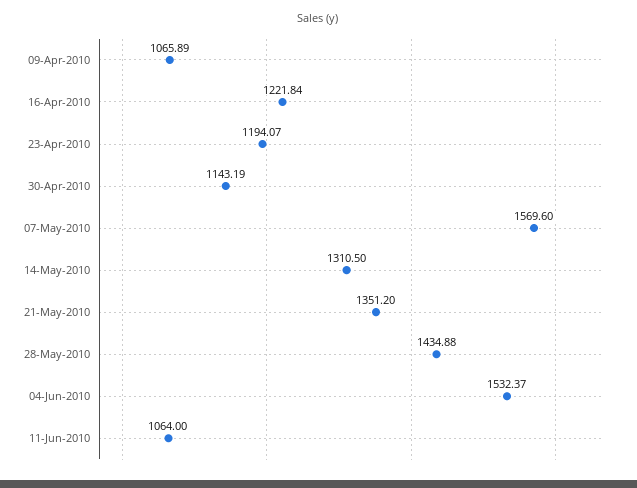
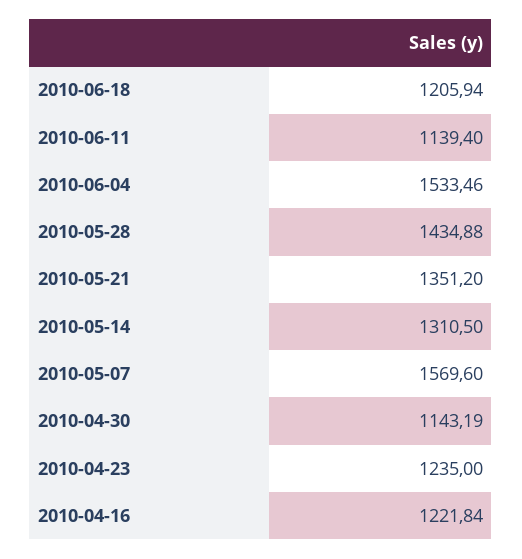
09-Apr-2010: 1065.89 -> none
23-Apr-2010: 1194.07 -> 1235
04-Jun-2010: 1532.37 -> 1533.46
11-Jun-2010: 1064 -> 1139.4
2010-06-18: none -> 1205.94

